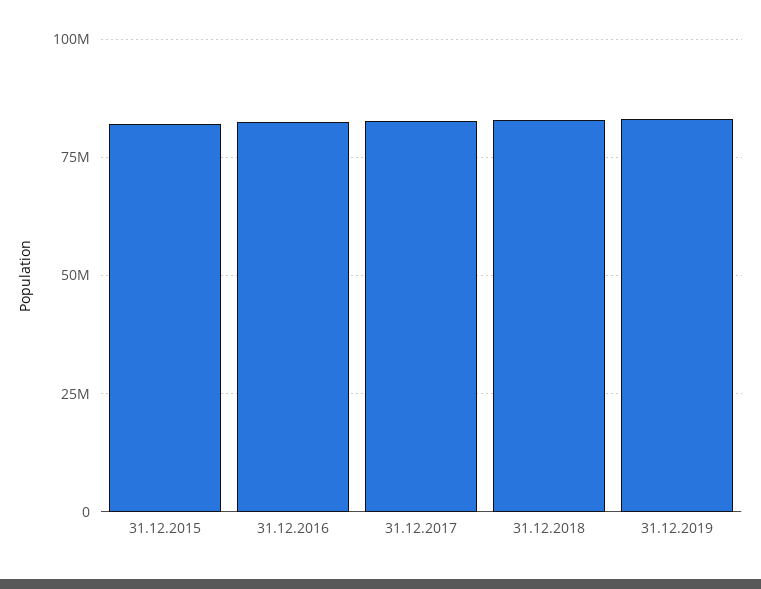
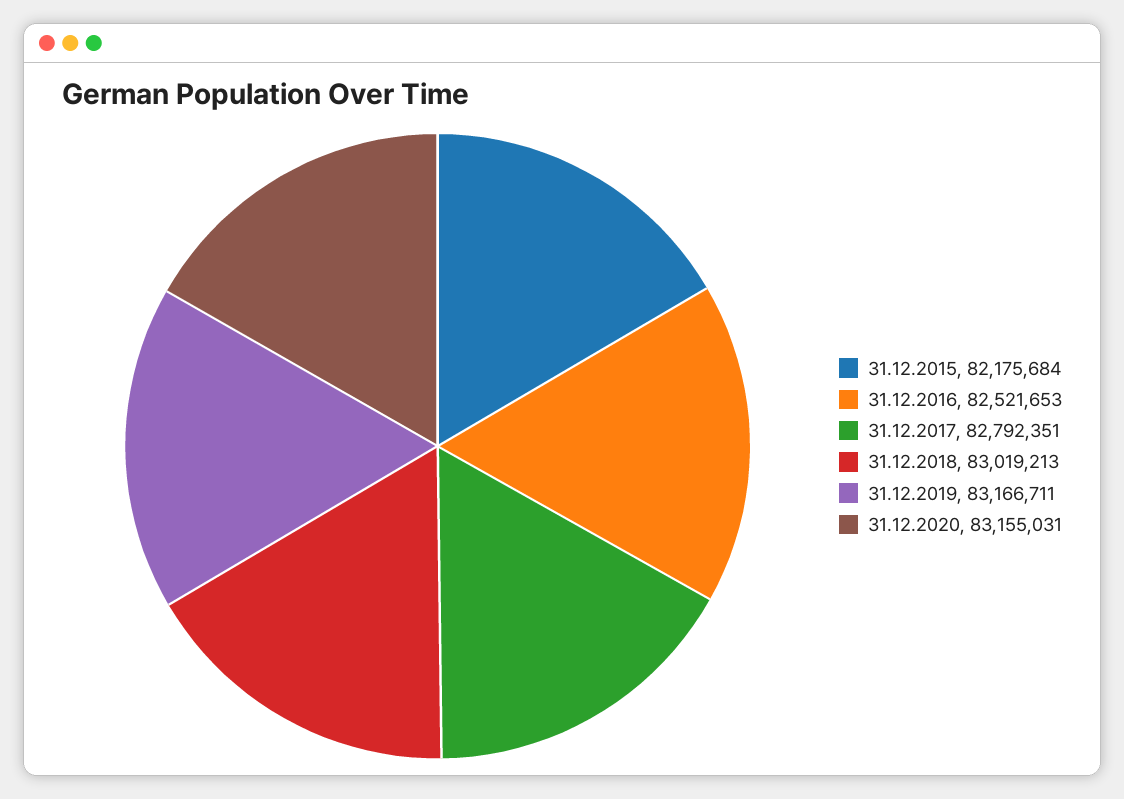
31.12.2020: none -> 83155031

